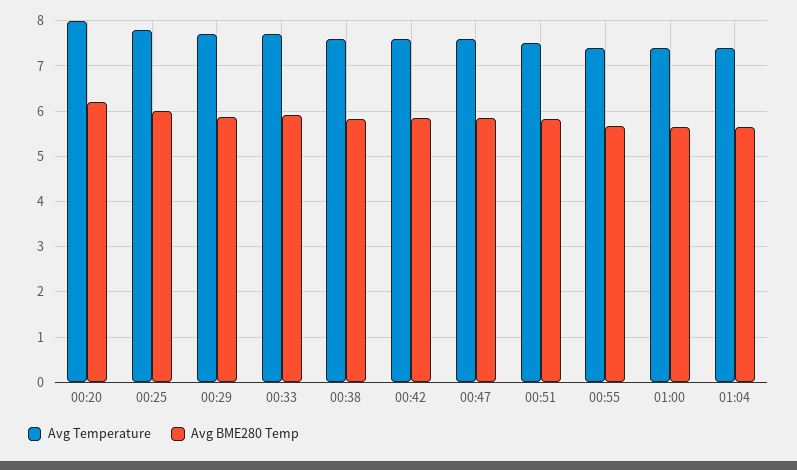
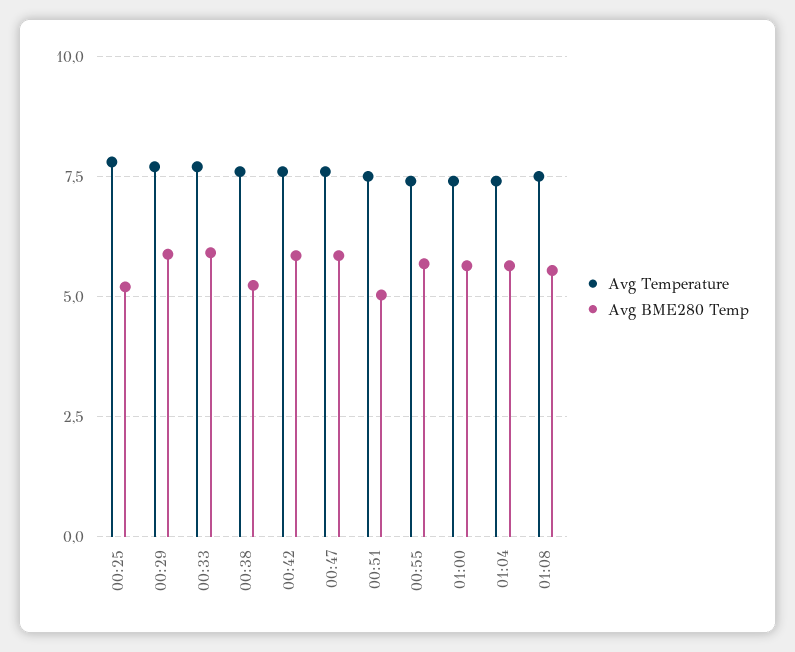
Avg Temperature, 00:20: 8 -> none
Avg BME280 Temp, 00:20: 6.2 -> none
Avg BME280 Temp, 00:25: 6 -> 5.25
Avg BME280 Temp, 00:38: 5.8 -> 5.25
Avg BME280 Temp, 00:51: 5.8 -> 5
Avg Temperature, 01:08: none -> 7.5
Avg BME280 Temp, 01:08: none -> 5.5

